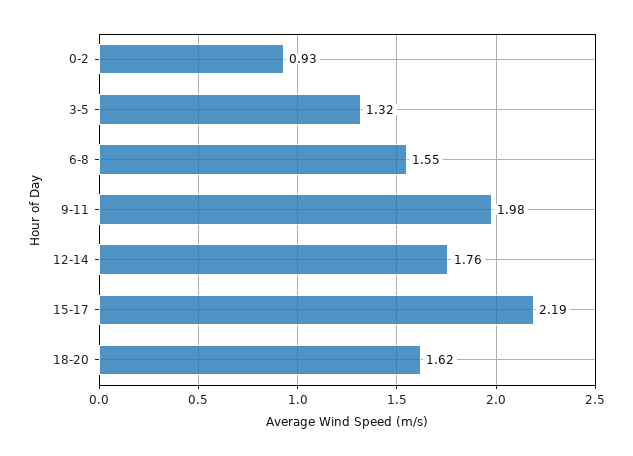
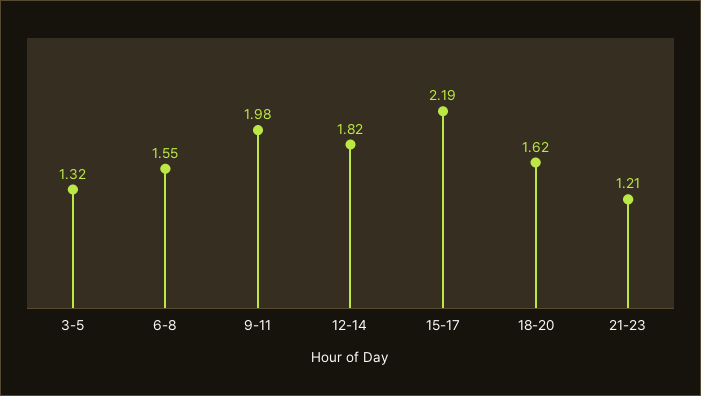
0-2: 0.93 -> none
12-14: 1.76 -> 1.82
21-23: none -> 1.21

